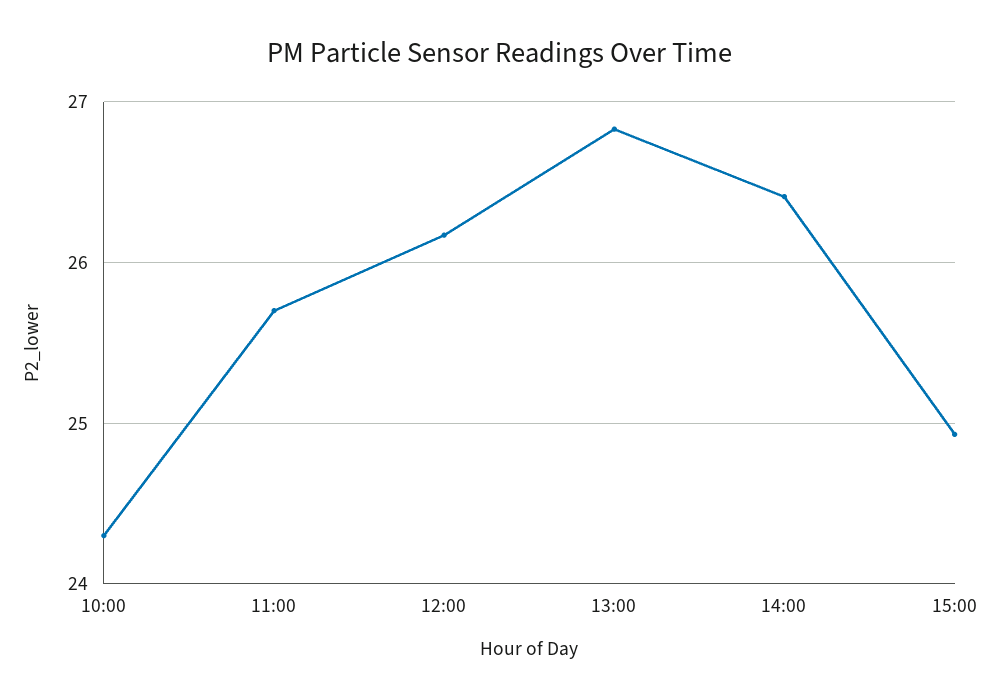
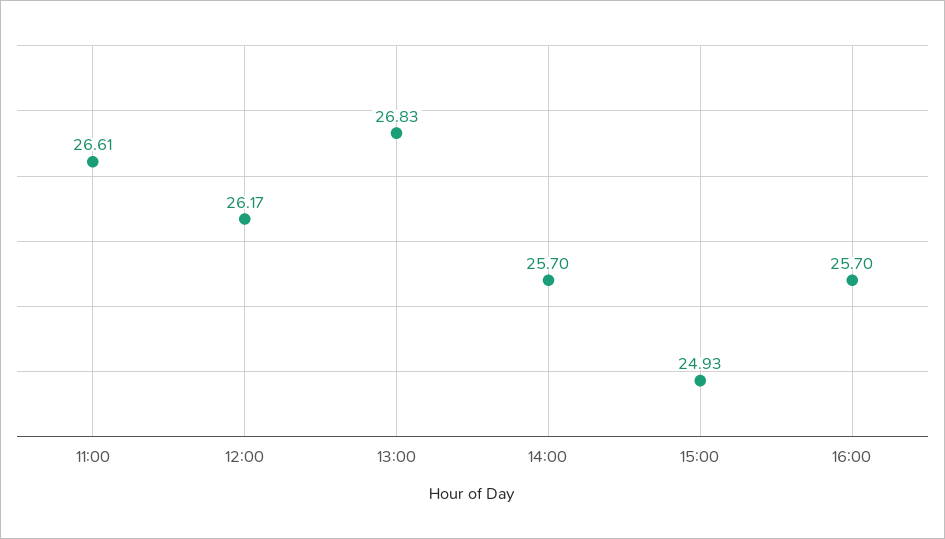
10:00: 24.3 -> none
11:00: 25.7 -> 26.61
14:00: 26.4 -> 25.7
16:00: none -> 25.7

